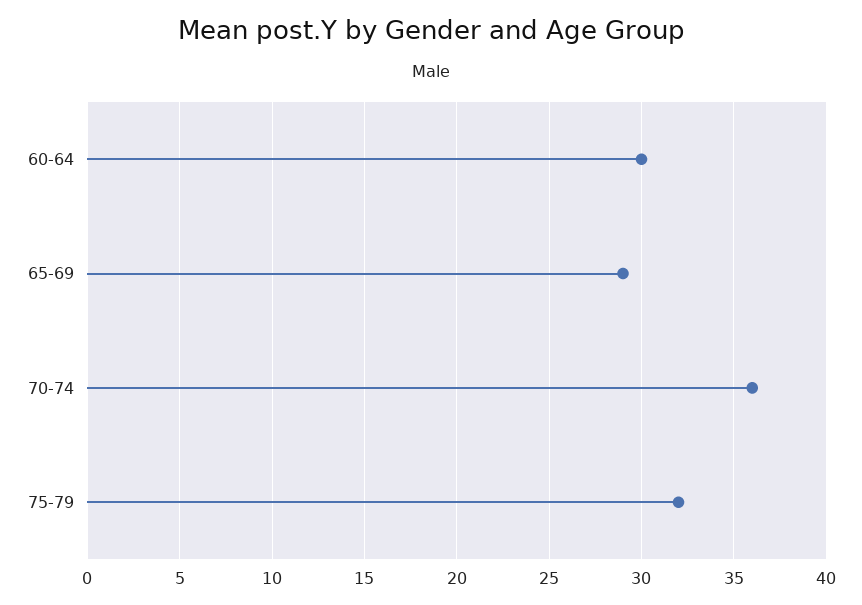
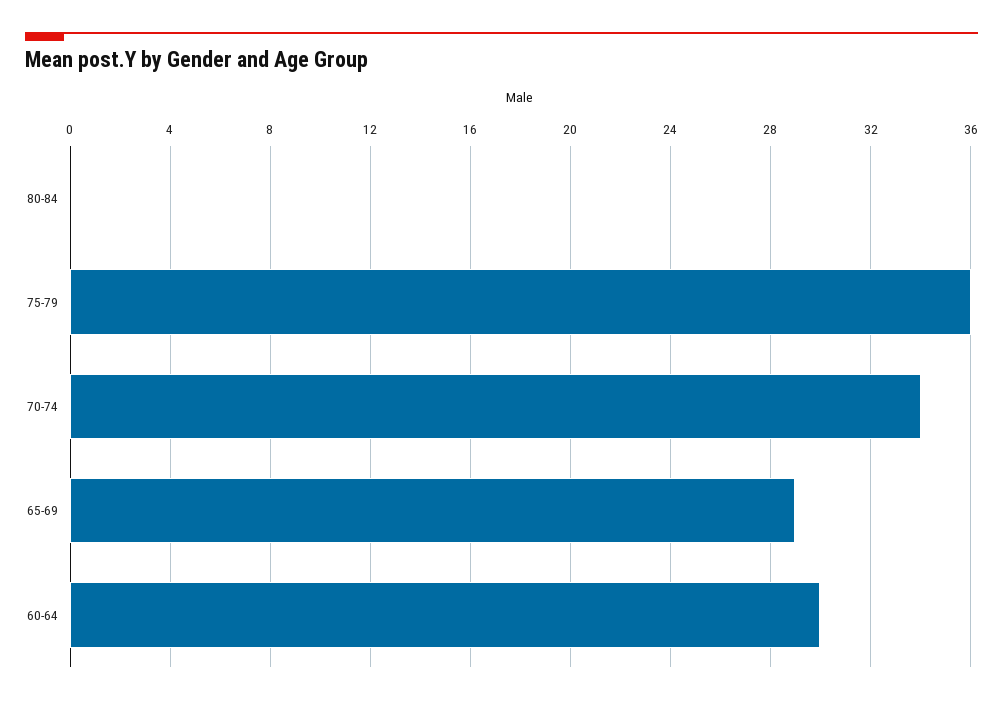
70-74: 36 -> 34
75-79: 32 -> 36
80-84: none -> 0

